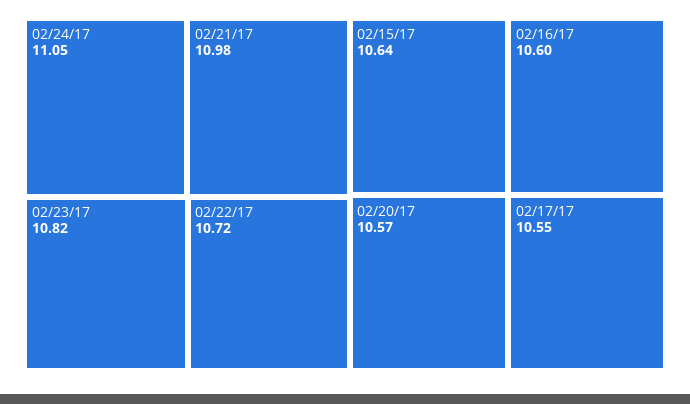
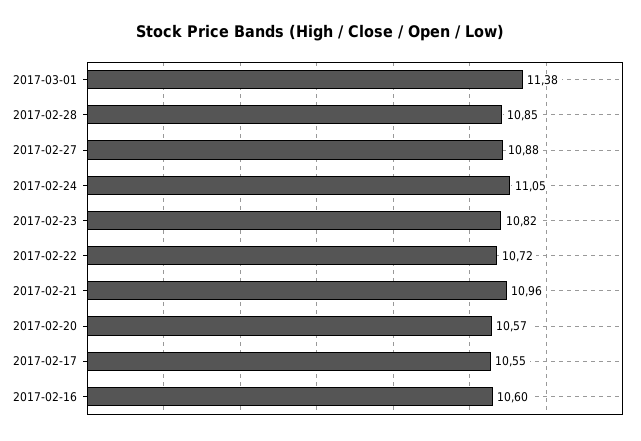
02/21/17: 10.98 -> 10.96
02/15/17: 10.64 -> none
2017-03-01: none -> 11.38
2017-02-28: none -> 10.85
2017-02-27: none -> 10.88

